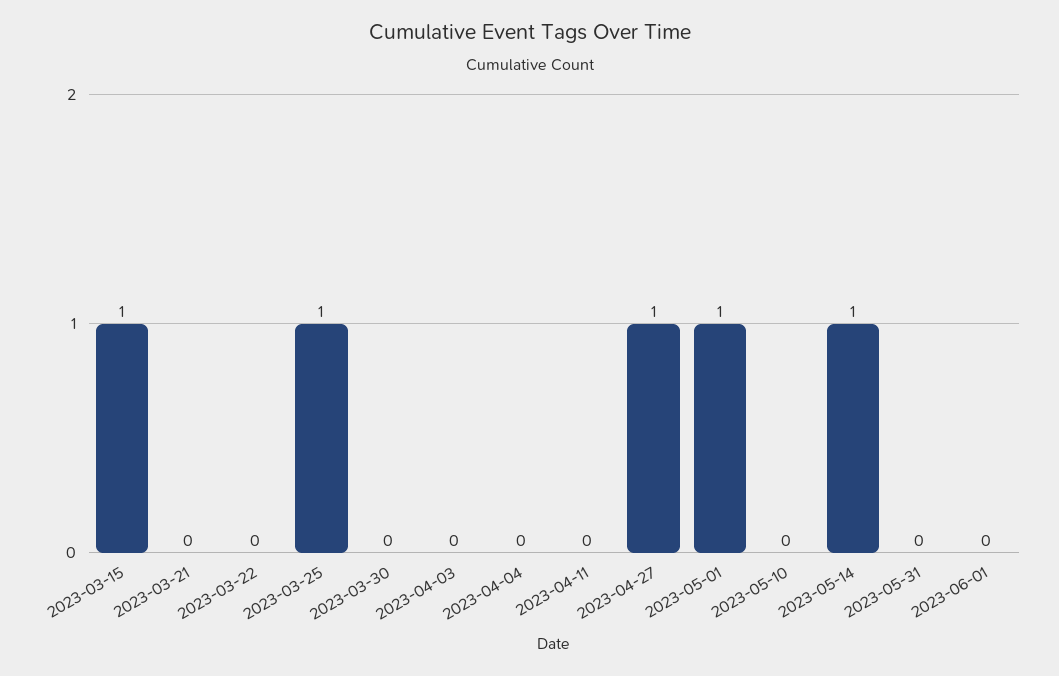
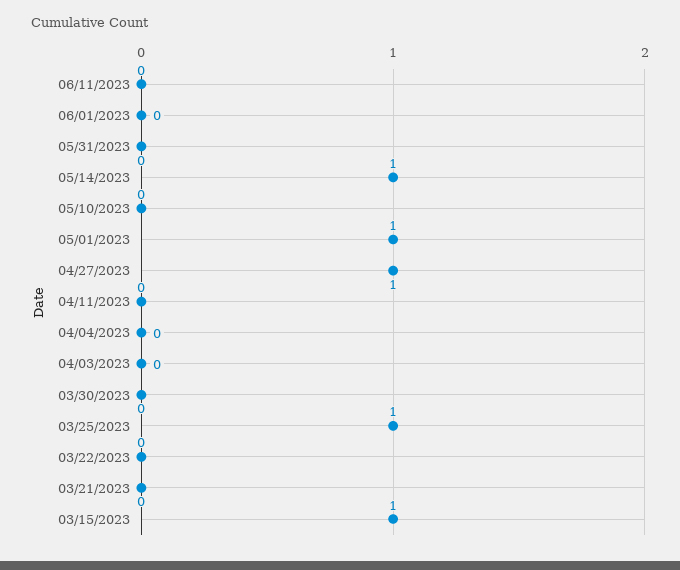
06/11/2023: none -> 0

